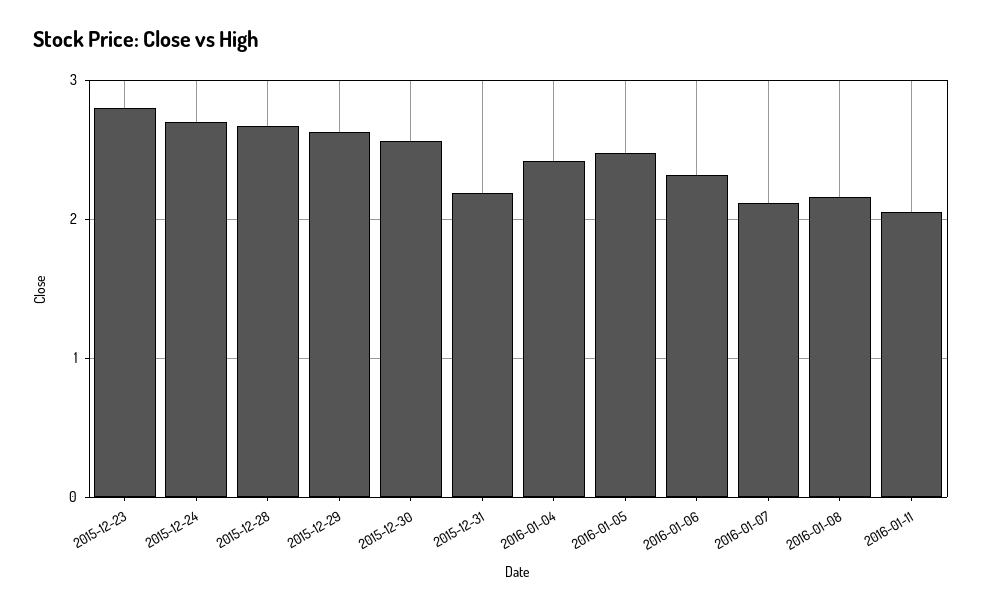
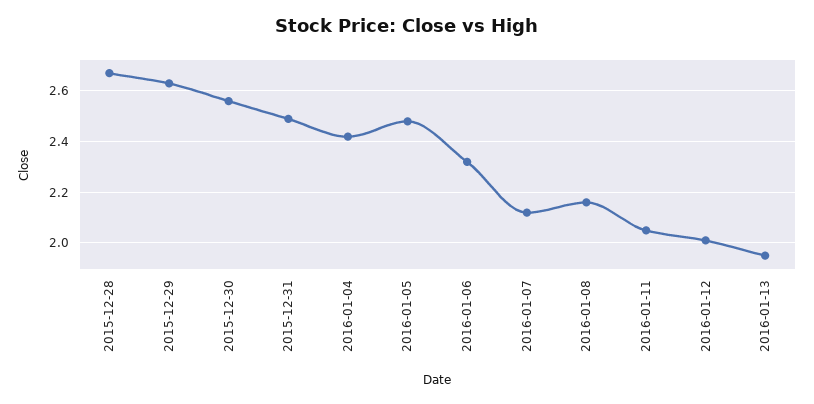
2015-12-23: 2.8 -> none
2015-12-24: 2.7 -> none
2015-12-31: 2.2 -> 2.5
2016-01-12: none -> 2
2016-01-13: none -> 1.95

